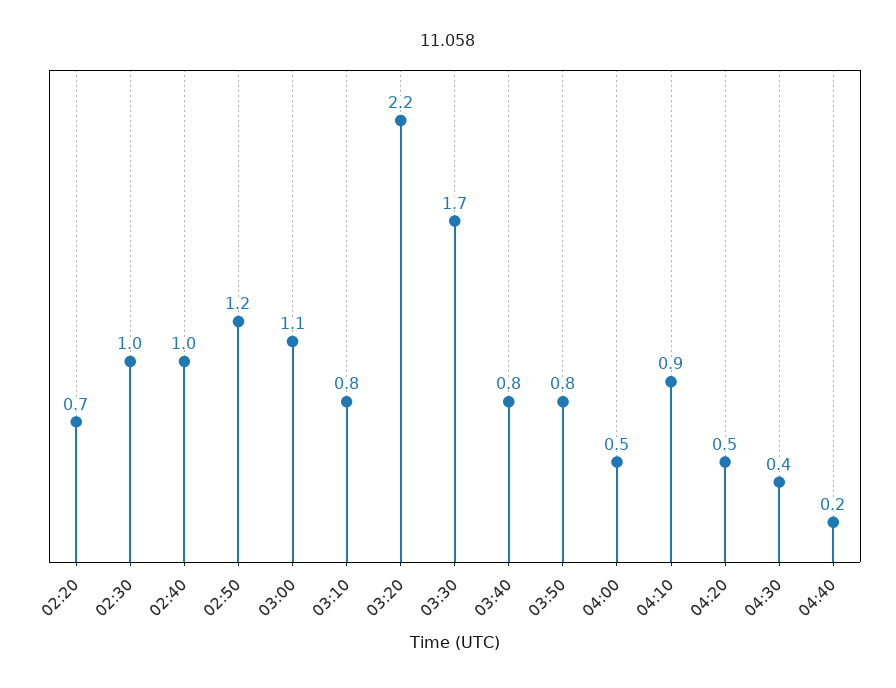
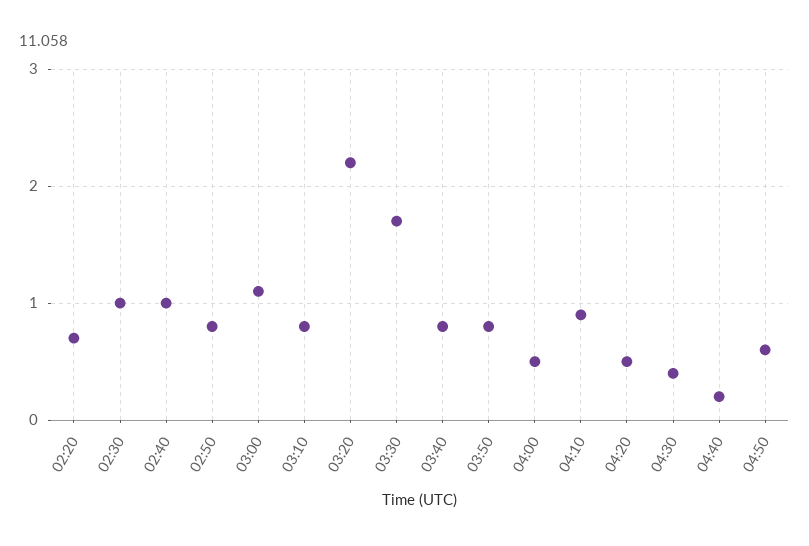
02:50: 1.2 -> 0.8
04:50: none -> 0.6

